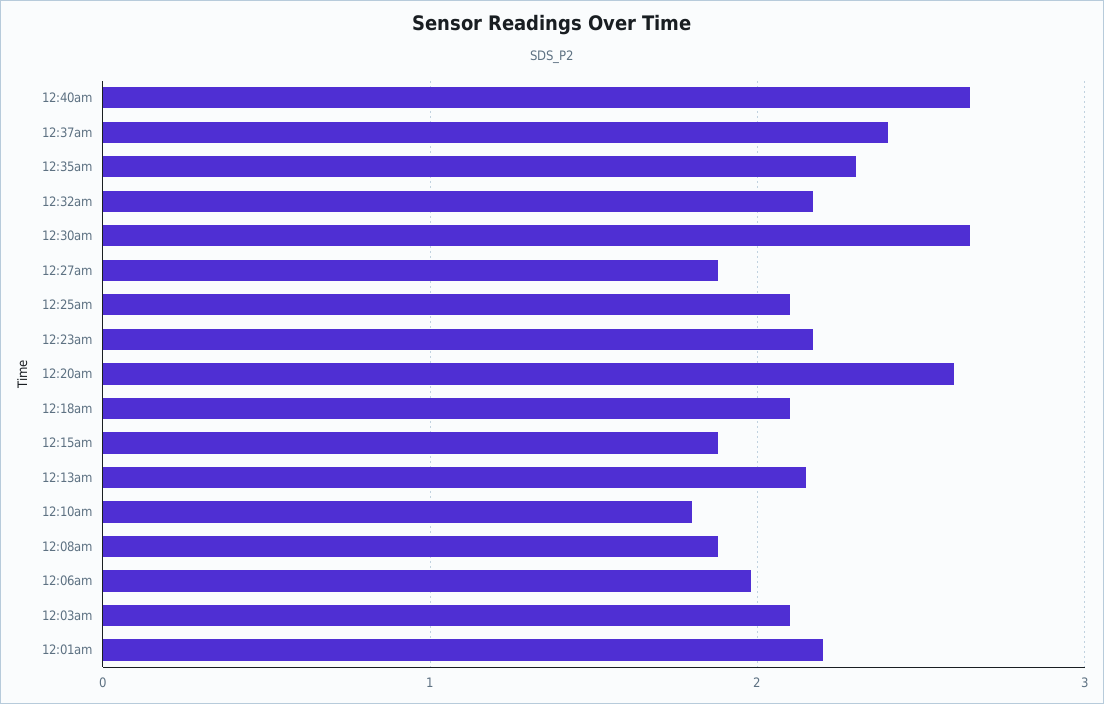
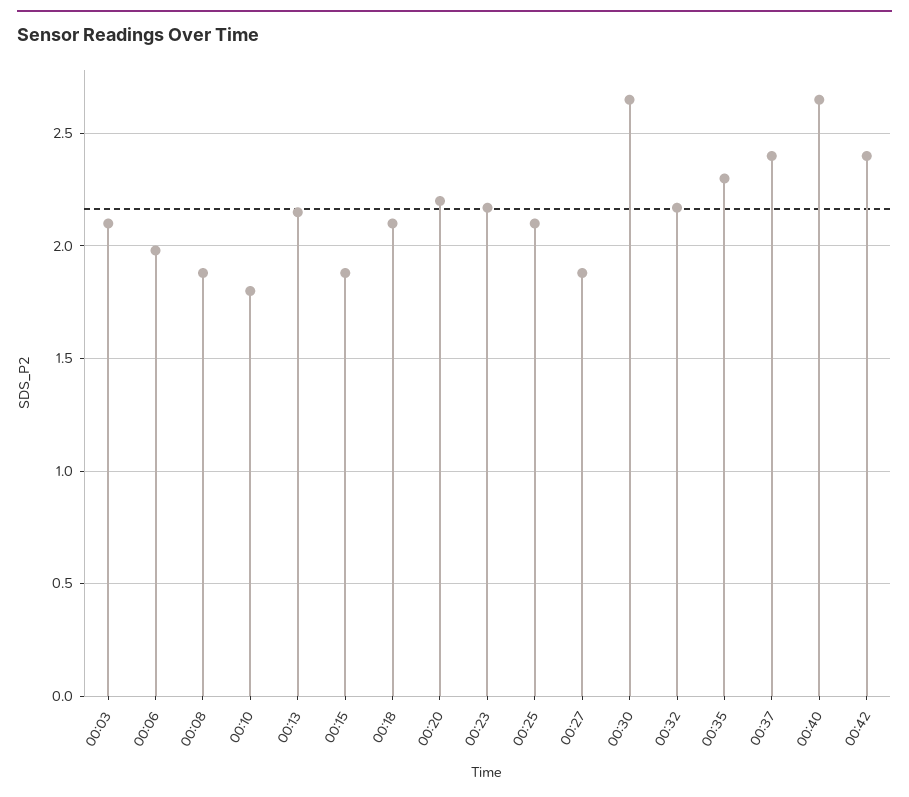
12:20am: 2.6 -> 2.2
12:01am: 2.2 -> none
00:42: none -> 2.4

